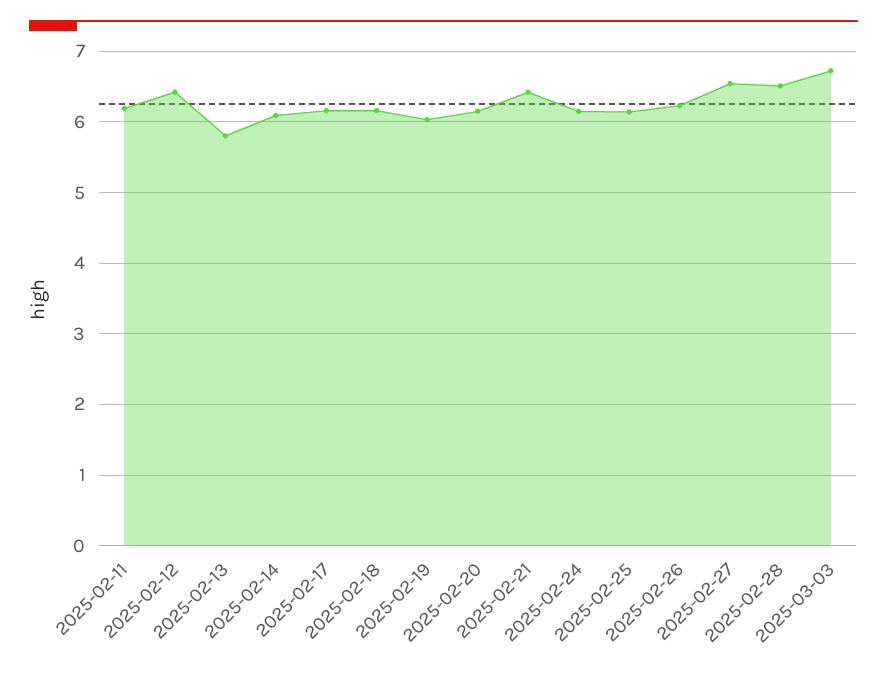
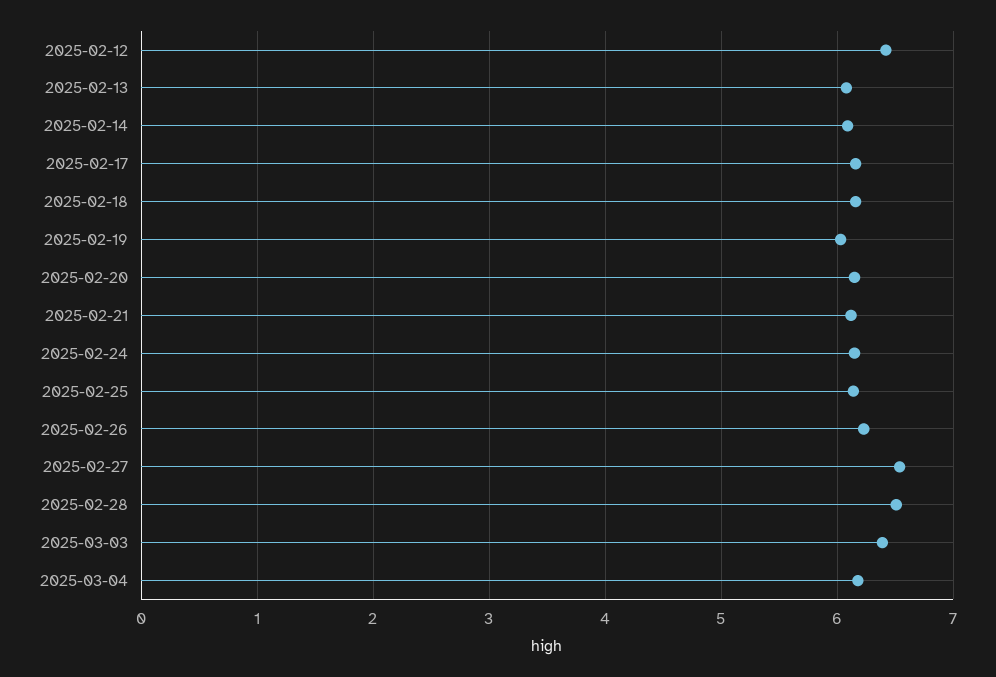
2025-02-11: 6.2 -> none
2025-02-13: 5.8 -> 6.1
2025-02-21: 6.4 -> 6.1
2025-03-03: 6.7 -> 6.4
2025-03-04: none -> 6.2

